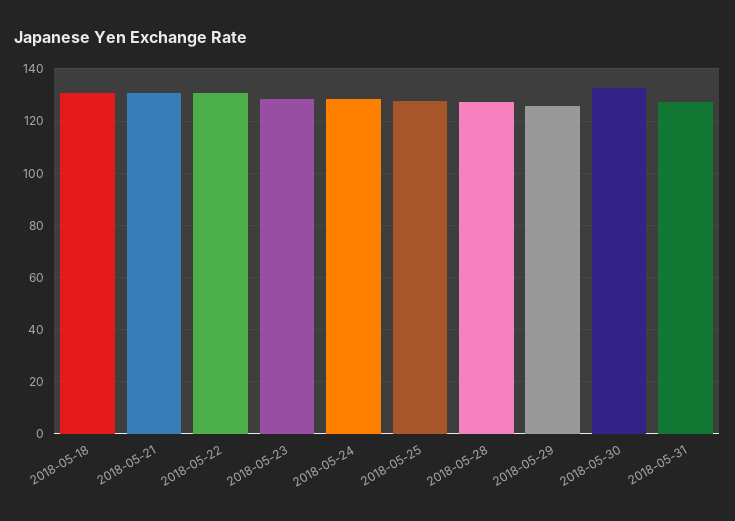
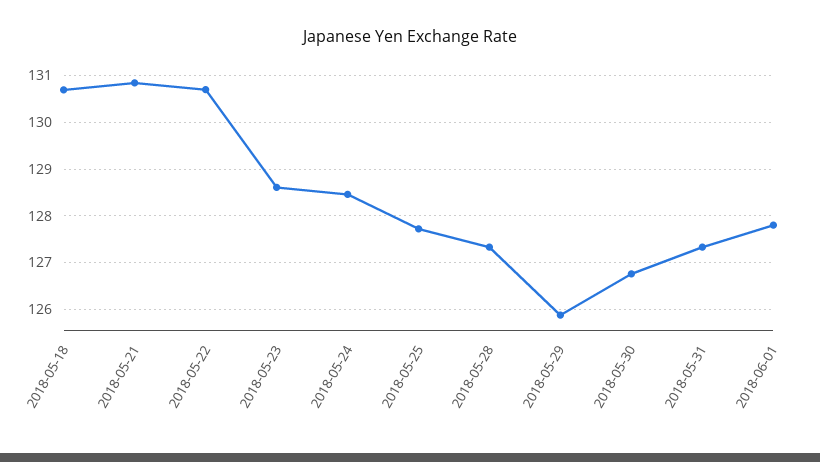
2018-05-30: 132.5 -> 126.8
2018-06-01: none -> 127.8

